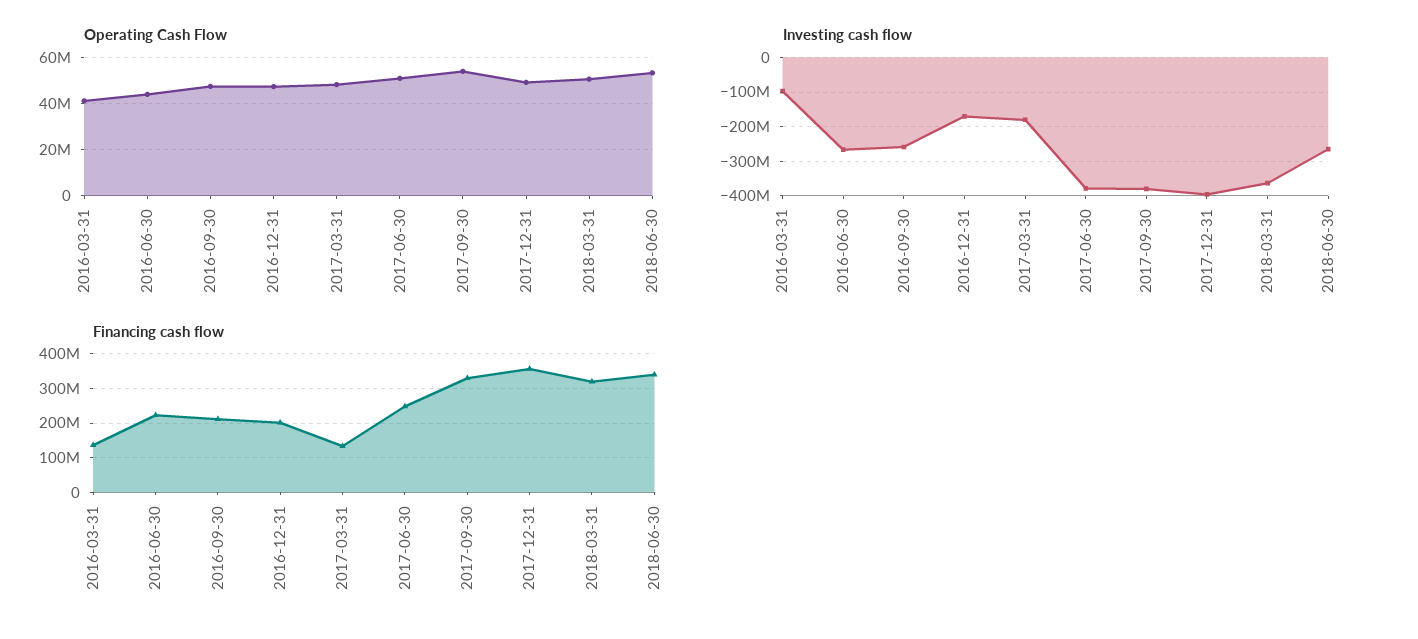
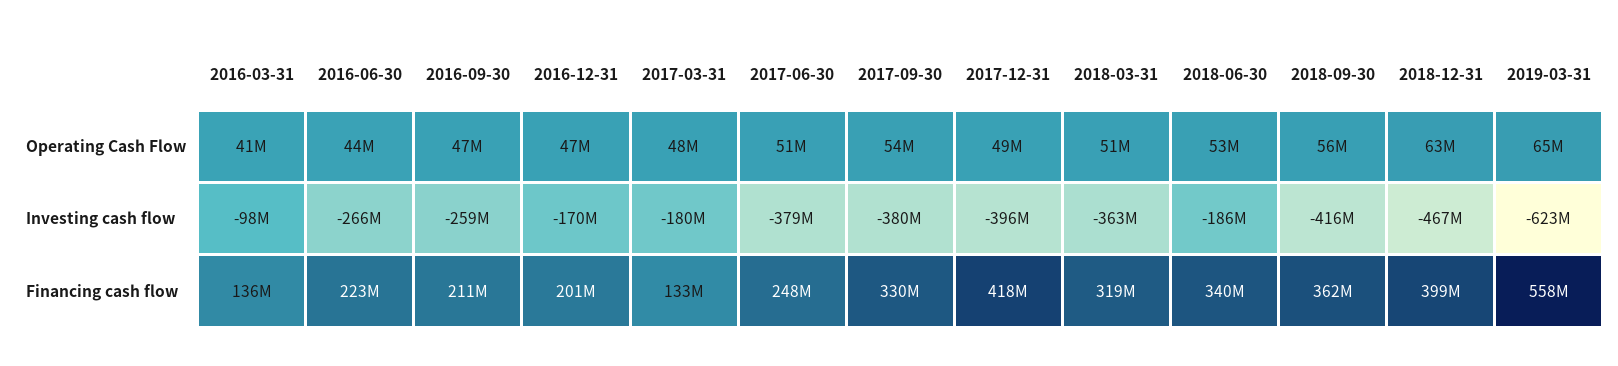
Investing cash flow, 2018-06-30: -260000000 -> -186000000
Financing cash flow, 2017-12-31: 360000000 -> 418000000
Operating Cash Flow, 2018-09-30: none -> 56000000
Operating Cash Flow, 2018-12-31: none -> 63000000
Operating Cash Flow, 2019-03-31: none -> 65000000
Investing cash flow, 2018-09-30: none -> -416000000
Investing cash flow, 2018-12-31: none -> -467000000
Investing cash flow, 2019-03-31: none -> -623000000
Financing cash flow, 2018-09-30: none -> 362000000
Financing cash flow, 2018-12-31: none -> 399000000
Financing cash flow, 2019-03-31: none -> 558000000

